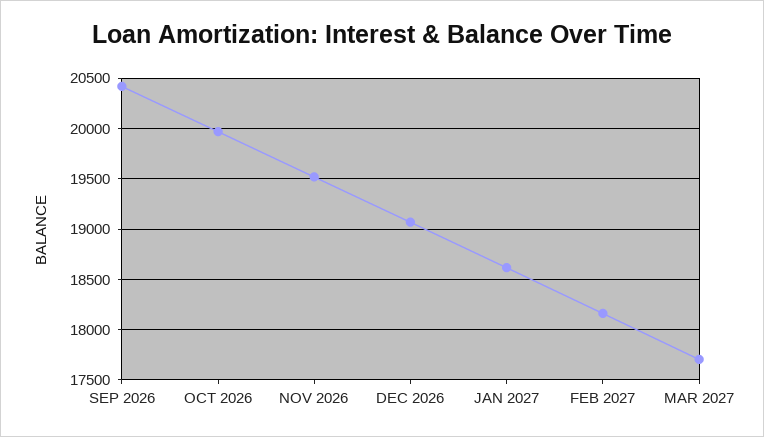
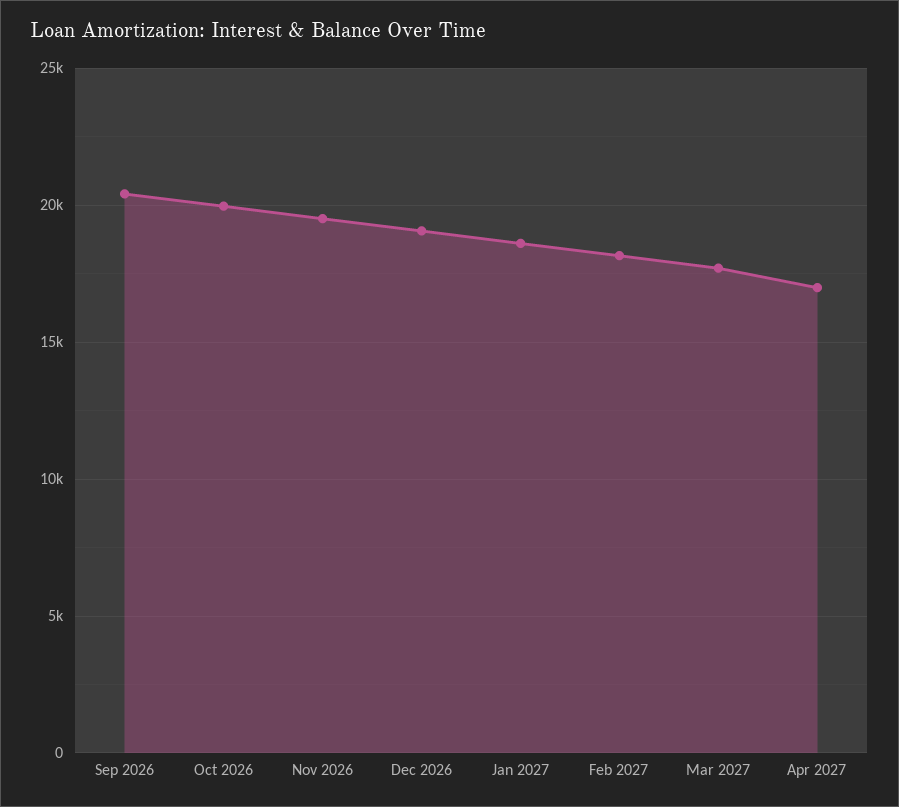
Apr 2027: none -> 17000

